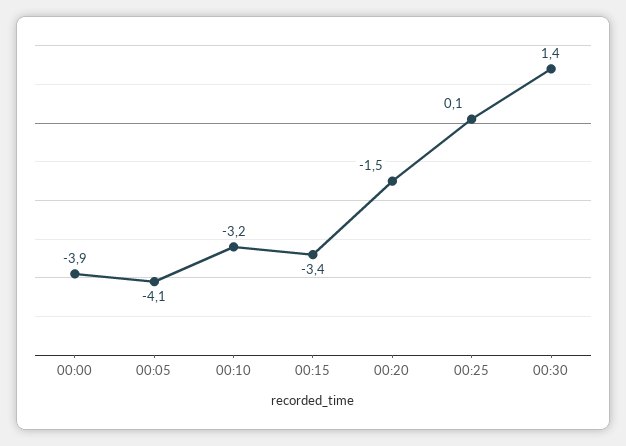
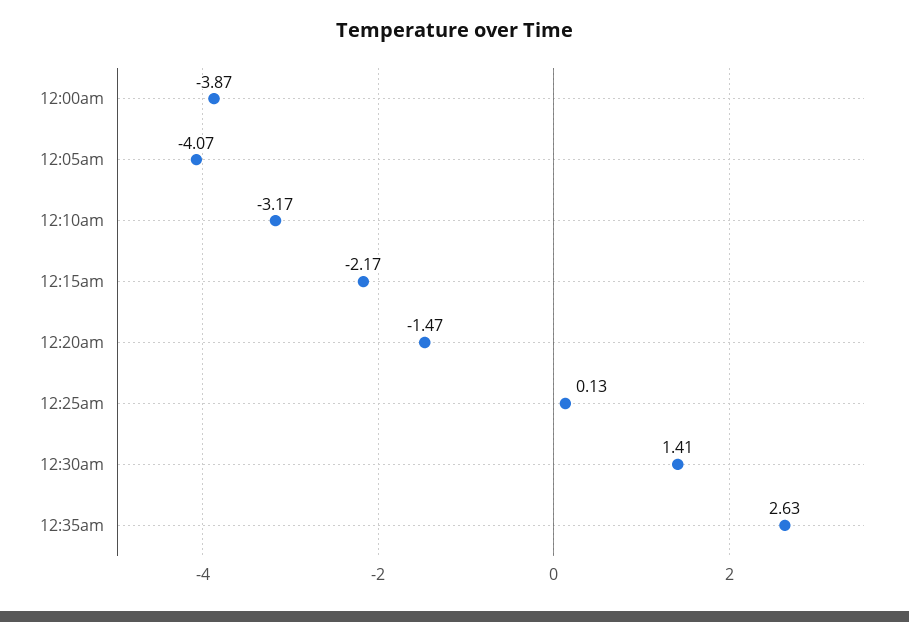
00:15: -3.4 -> -2.17
12:35am: none -> 2.63

